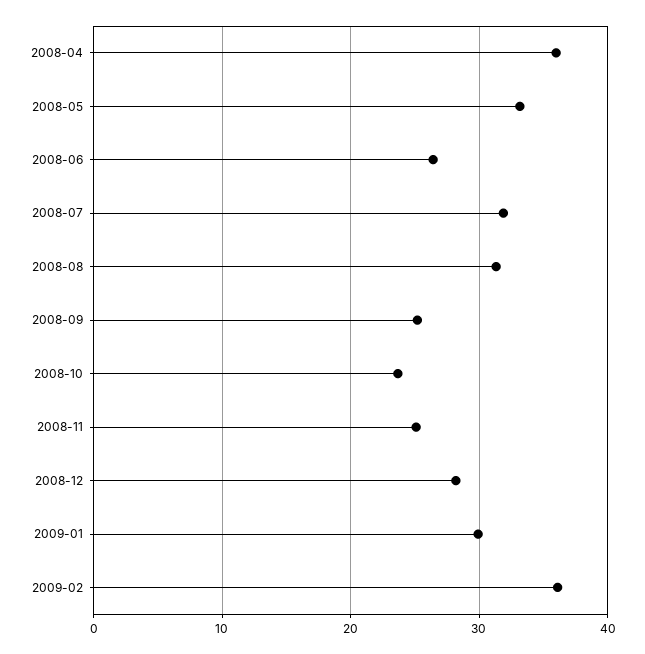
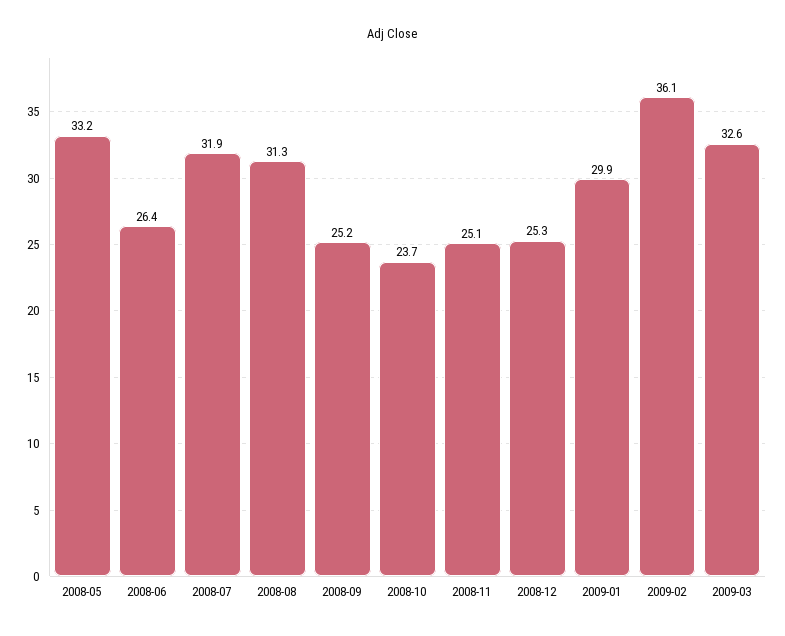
2008-04: 36 -> none
2008-12: 28 -> 25.3
2009-03: none -> 32.6

